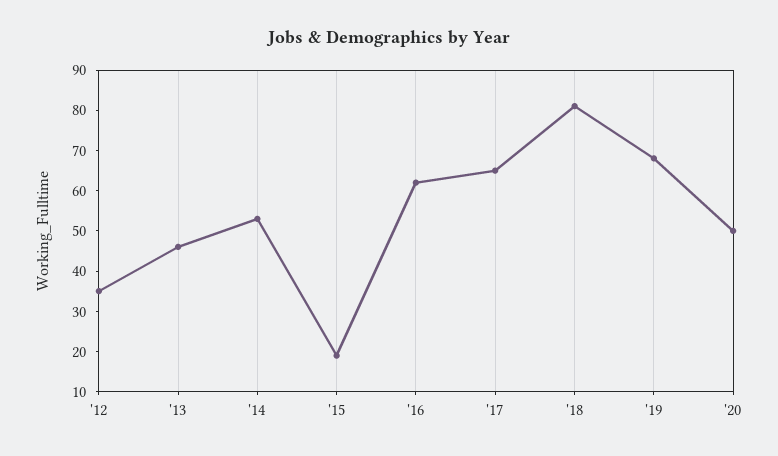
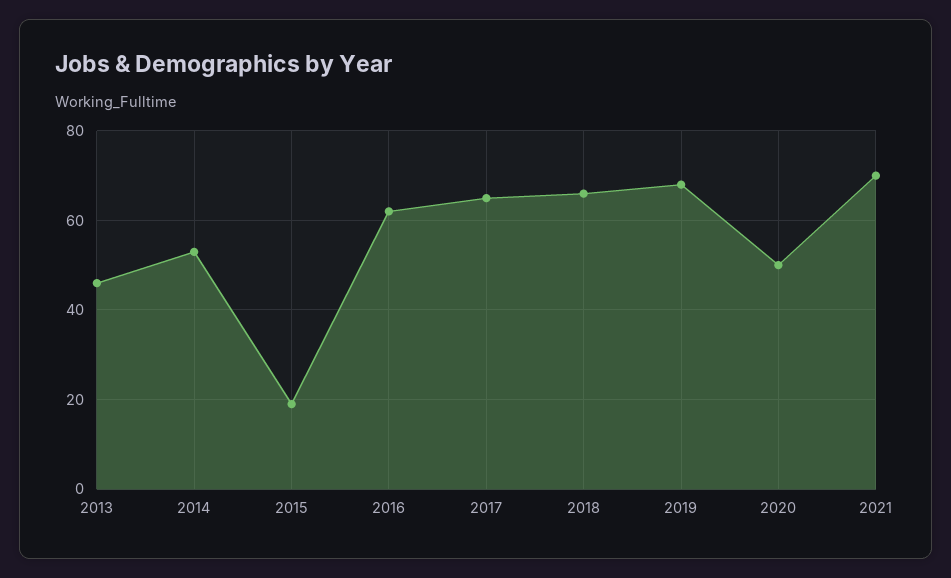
'12: 35 -> none
'18: 80 -> 65
2021: none -> 70

